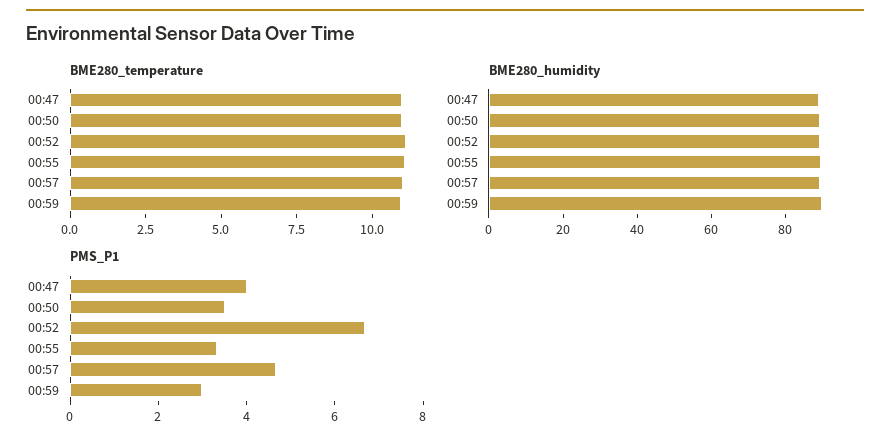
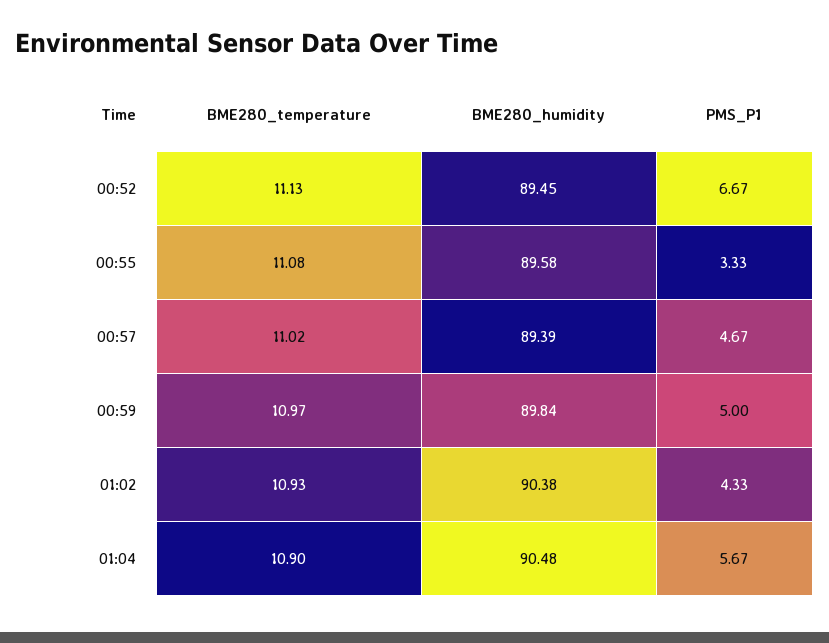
BME280_temperature, 00:47: 11 -> none
BME280_temperature, 00:50: 11 -> none
BME280_humidity, 00:47: 90 -> none
BME280_humidity, 00:50: 90 -> none
PMS_P1, 00:47: 4 -> none
PMS_P1, 00:50: 3.5 -> none
PMS_P1, 00:59: 3 -> 5
BME280_temperature, 01:02: none -> 10.93
BME280_humidity, 01:02: none -> 90.38
PMS_P1, 01:02: none -> 4.33
BME280_temperature, 01:04: none -> 10.9
BME280_humidity, 01:04: none -> 90.48
PMS_P1, 01:04: none -> 5.67

